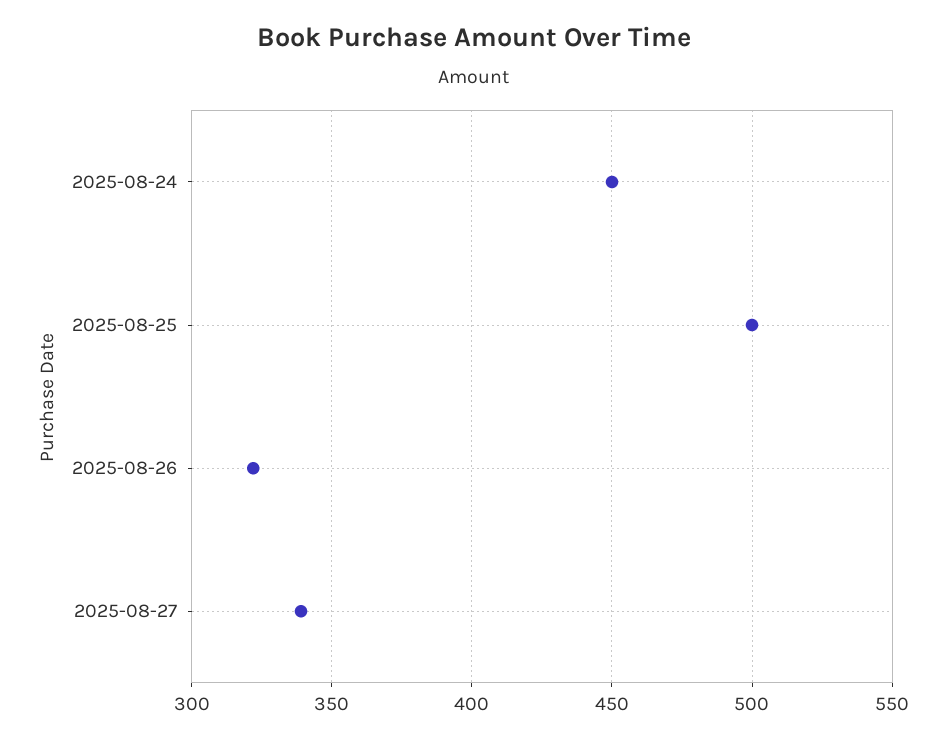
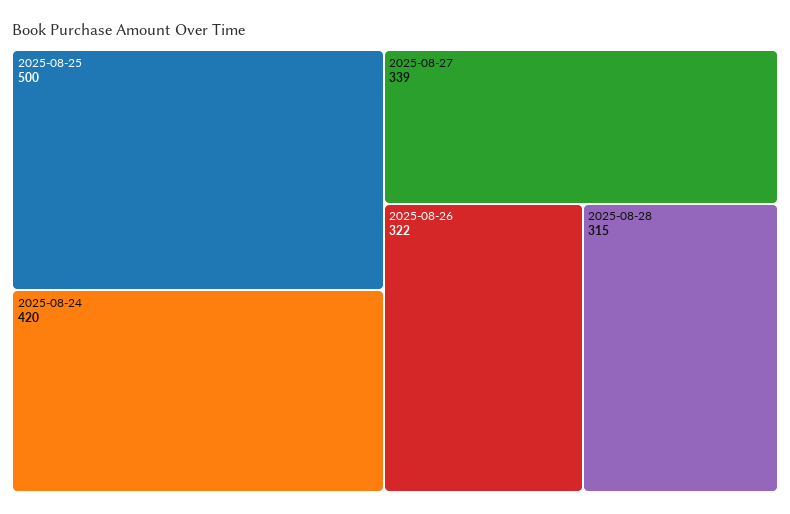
2025-08-24: 450 -> 420
2025-08-28: none -> 315

